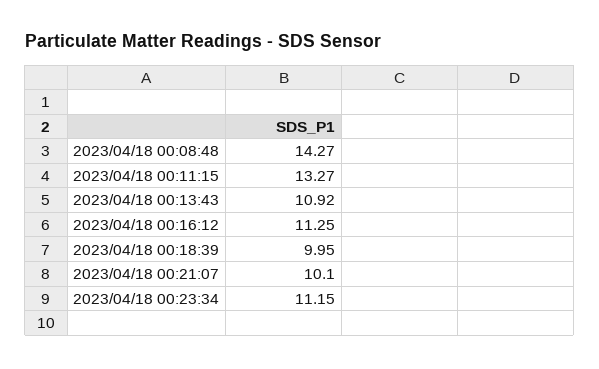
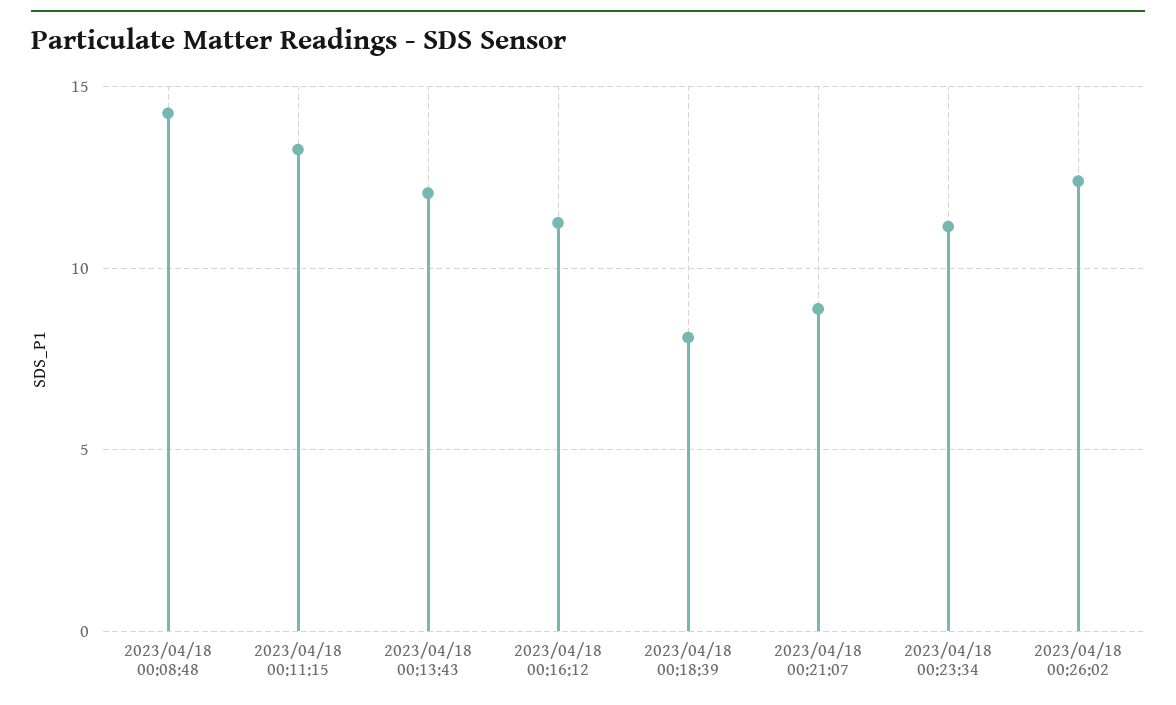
2023/04/18 00:13:43: 10.92 -> 12
2023/04/18 00:18:39: 9.95 -> 8
2023/04/18 00:21:07: 10.1 -> 9
2023/04/18 00:26:02: none -> 12.5

